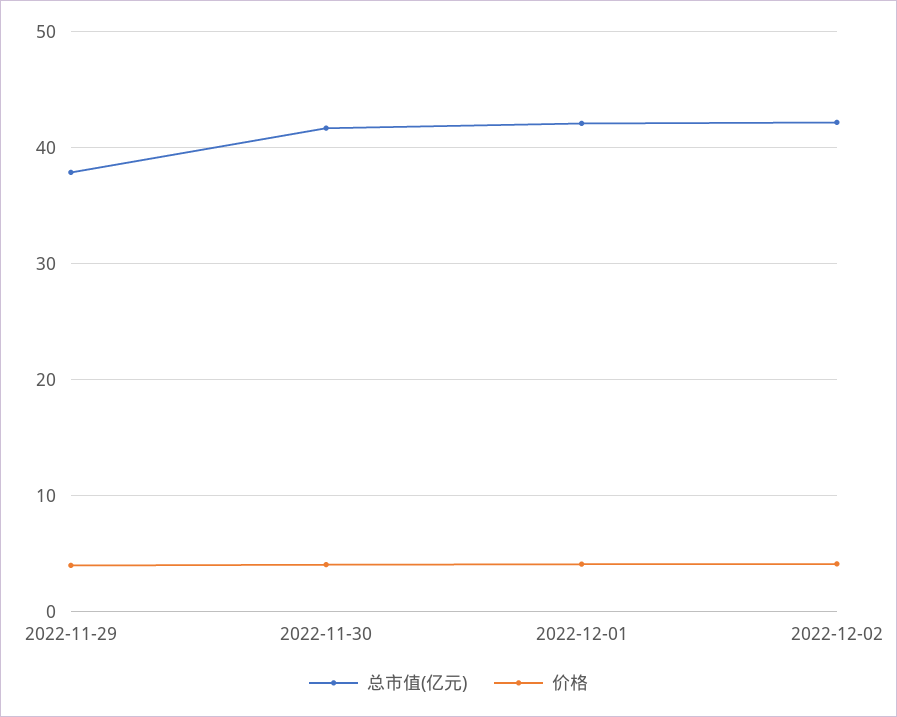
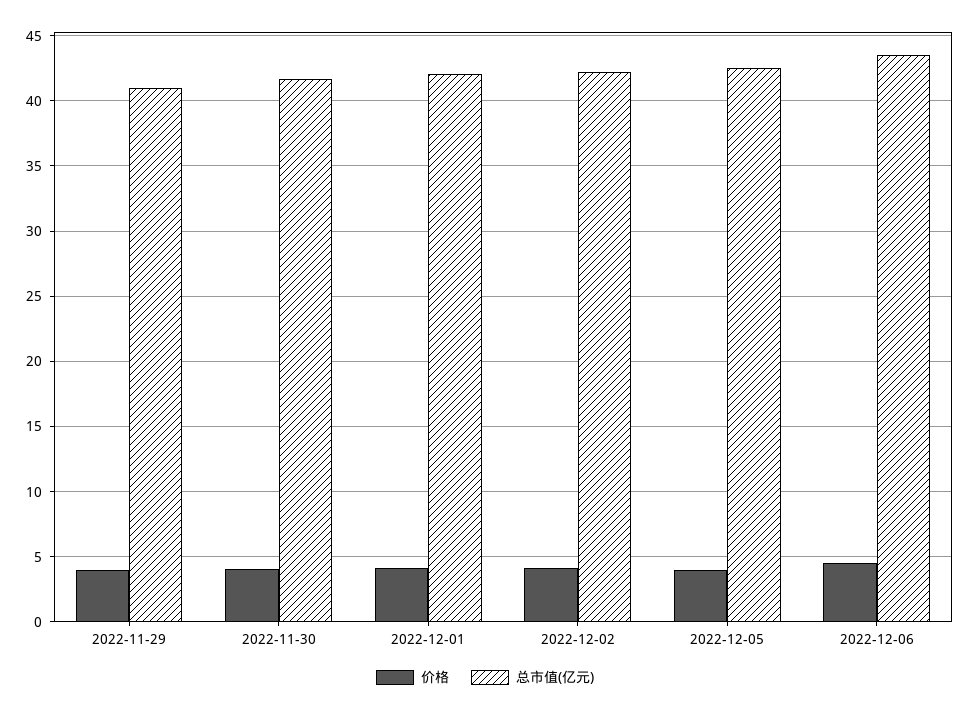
总市值(亿元), 2022-11-29: 38 -> 41
价格, 2022-12-05: none -> 4
总市值(亿元), 2022-12-05: none -> 42.5
价格, 2022-12-06: none -> 4.5
总市值(亿元), 2022-12-06: none -> 43.5

